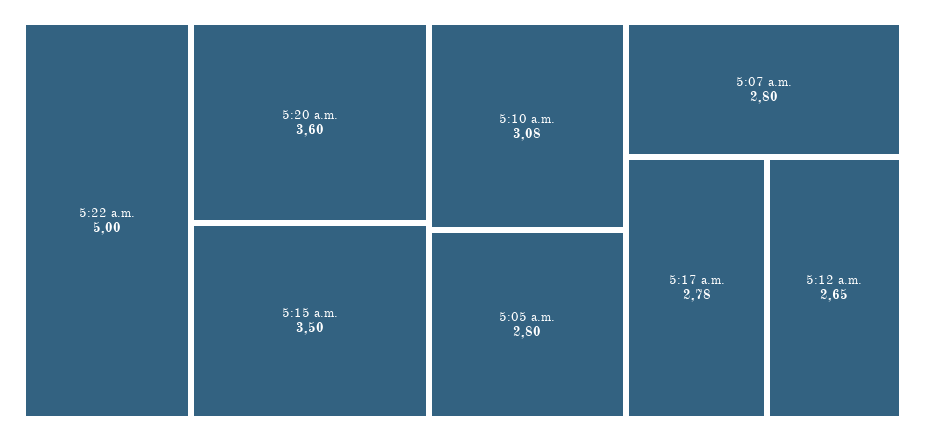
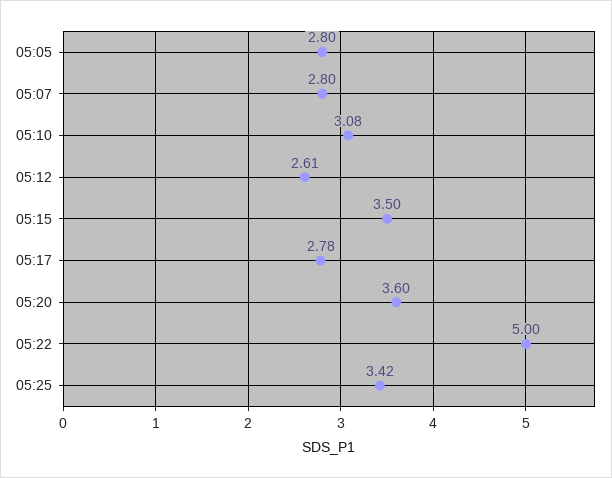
5:12 a.m.: 2.65 -> 2.61
05:25: none -> 3.42

